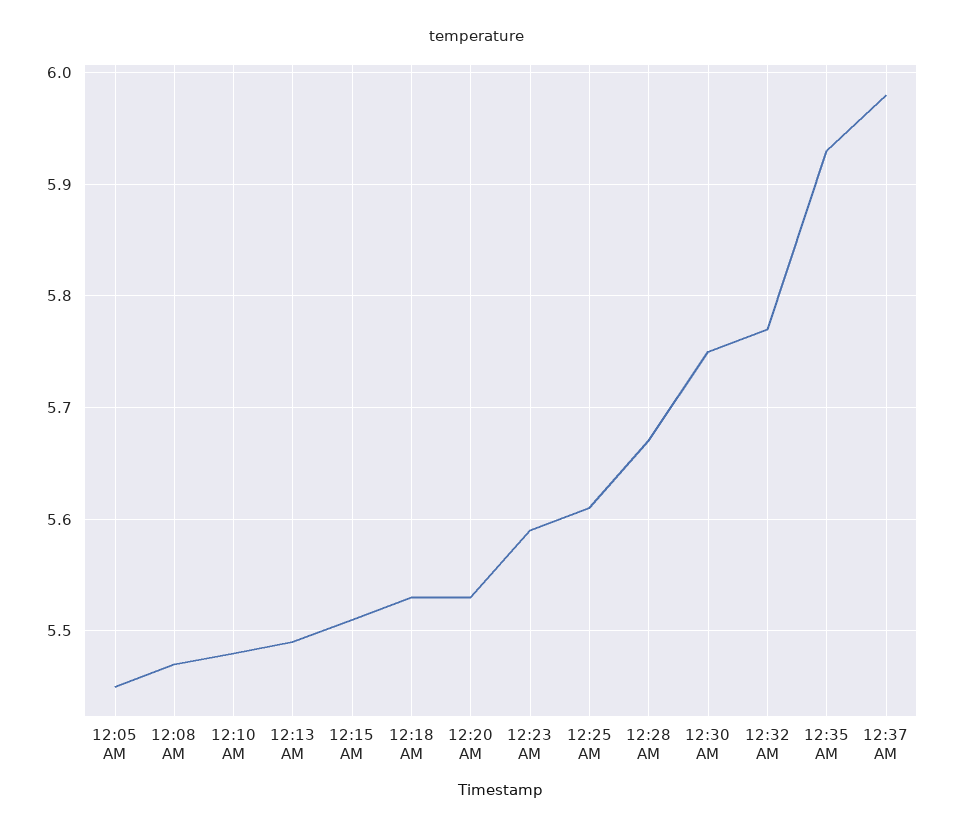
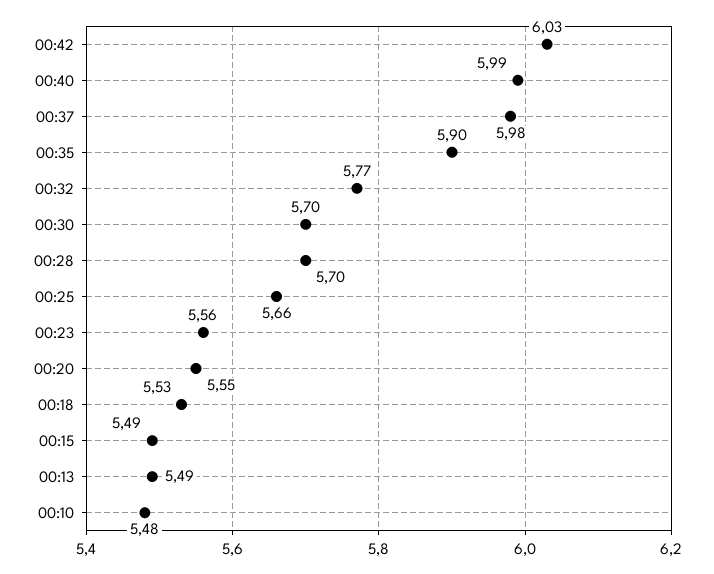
12:05 AM: 5.45 -> none
12:08 AM: 5.47 -> none
12:15 AM: 5.51 -> 5.49
12:20 AM: 5.53 -> 5.55
12:23 AM: 5.59 -> 5.56
12:25 AM: 5.61 -> 5.66
12:28 AM: 5.67 -> 5.7
12:30 AM: 5.75 -> 5.7
12:35 AM: 5.93 -> 5.9
00:42: none -> 6.03
00:40: none -> 5.99

